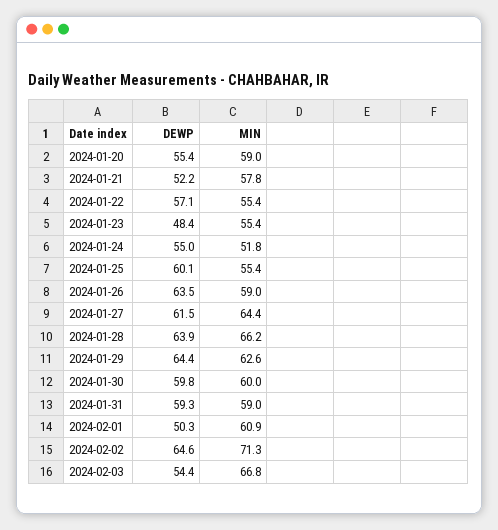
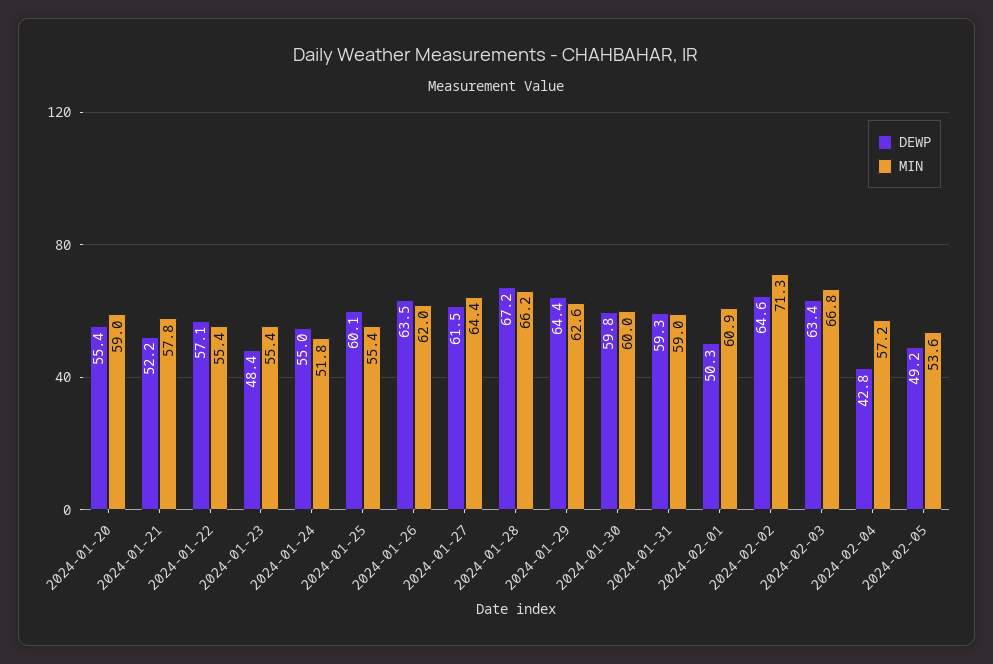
MIN, 2024-01-26: 59 -> 62
DEWP, 2024-01-28: 63.9 -> 67.2
DEWP, 2024-02-03: 54.4 -> 63.4
DEWP, 2024-02-04: none -> 42.8
MIN, 2024-02-04: none -> 57.2
DEWP, 2024-02-05: none -> 49.2
MIN, 2024-02-05: none -> 53.6

